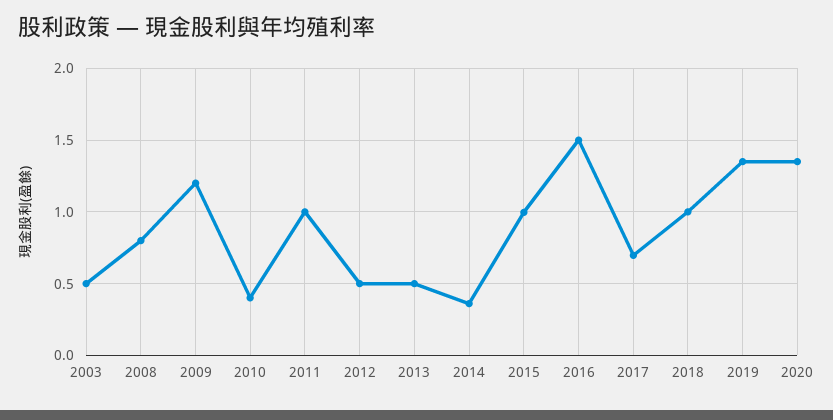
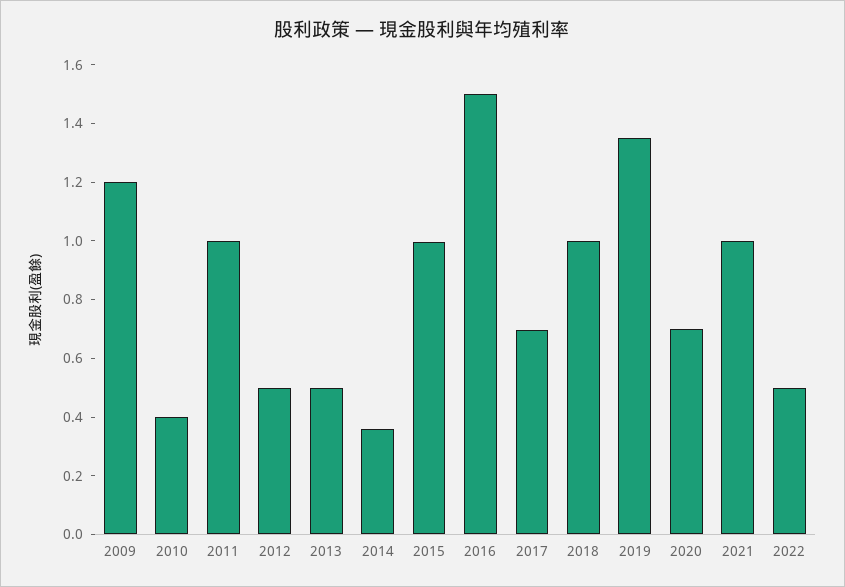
2003: 0.5 -> none
2008: 0.8 -> none
2020: 1.35 -> 0.7
2021: none -> 1
2022: none -> 0.5

